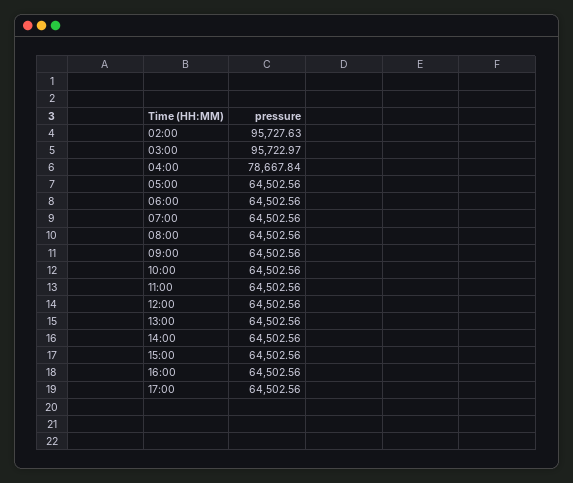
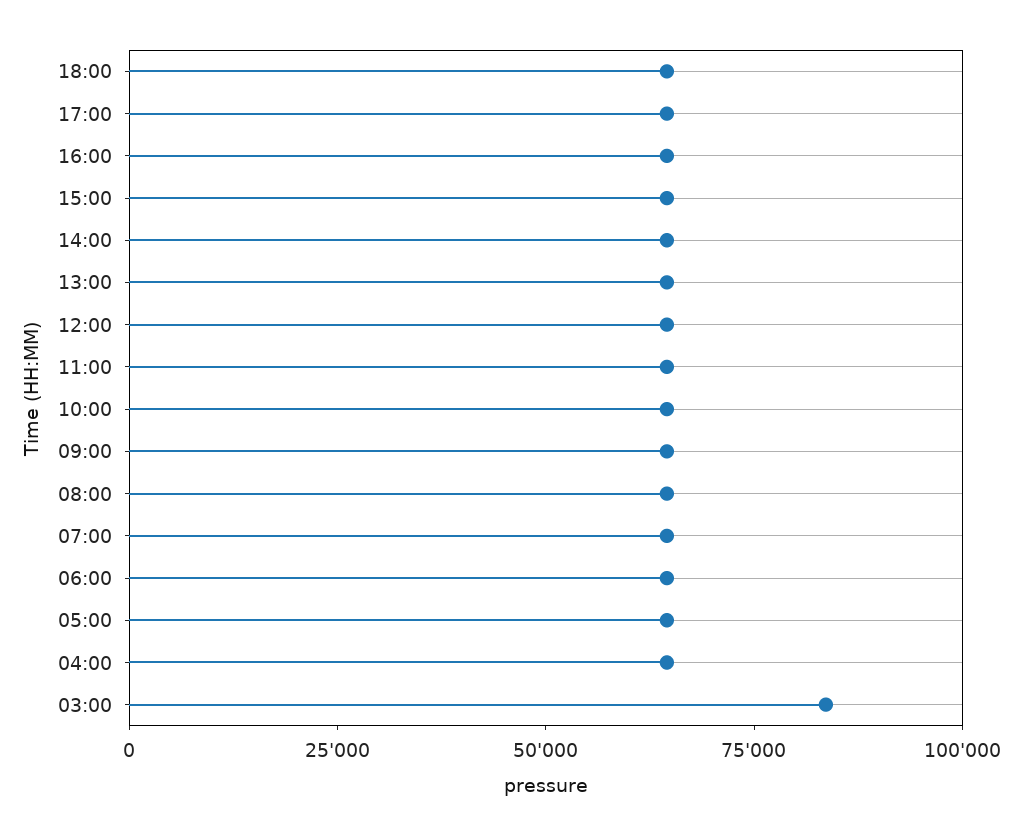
02:00: 95727.63 -> none
03:00: 95722.97 -> 85000
04:00: 78667.84 -> 65000
18:00: none -> 65000

